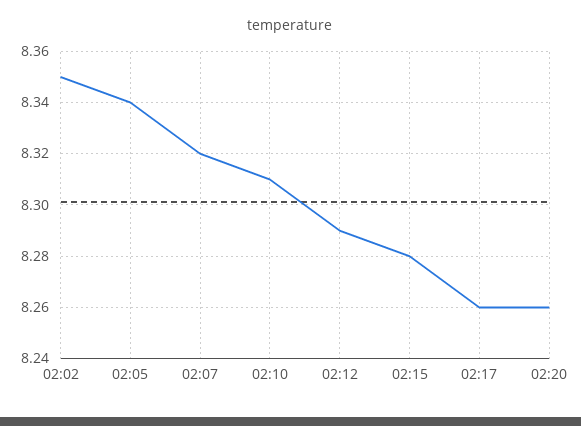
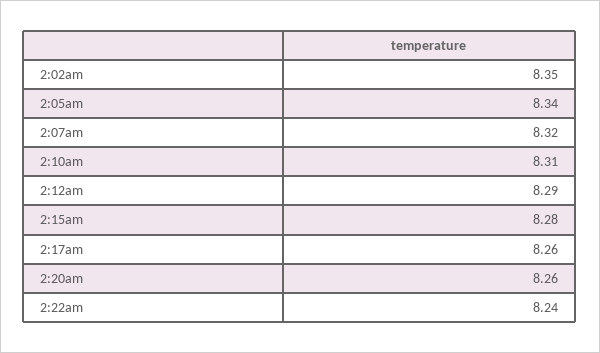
2:22am: none -> 8.24

